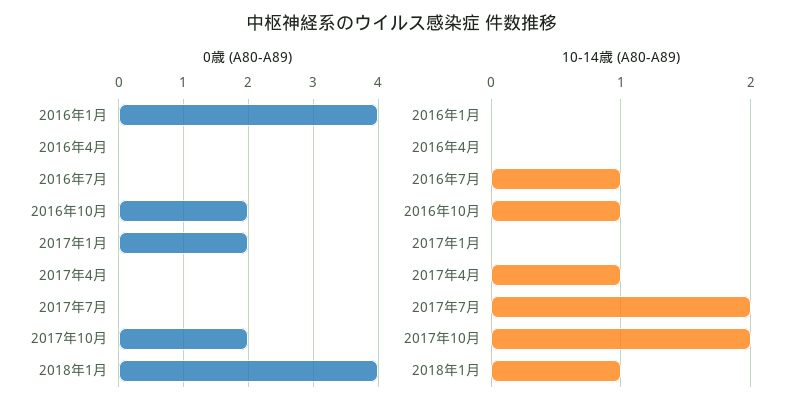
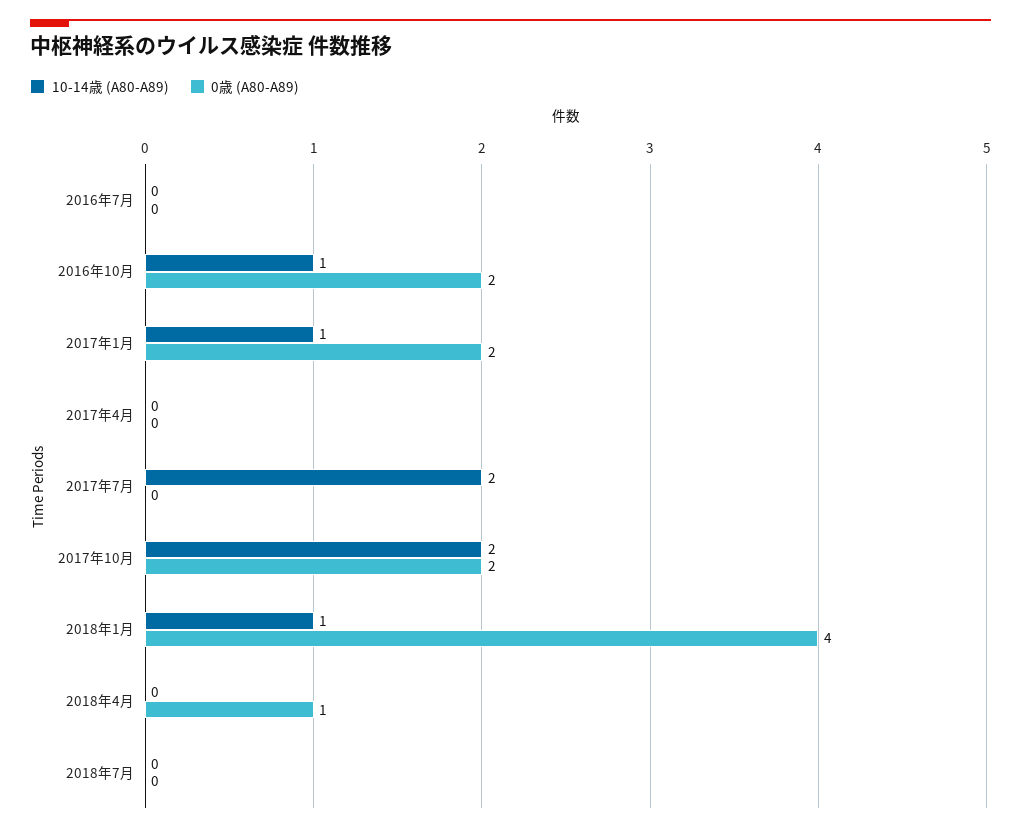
0歳 (A80-A89), 2016年1月: 4 -> none
0歳 (A80-A89), 2016年4月: 0 -> none
10-14歳 (A80-A89), 2016年1月: 0 -> none
10-14歳 (A80-A89), 2016年4月: 0 -> none
10-14歳 (A80-A89), 2016年7月: 1 -> 0
10-14歳 (A80-A89), 2017年1月: 0 -> 1
10-14歳 (A80-A89), 2017年4月: 1 -> 0
10-14歳 (A80-A89), 2018年4月: none -> 0
0歳 (A80-A89), 2018年4月: none -> 1
10-14歳 (A80-A89), 2018年7月: none -> 0
0歳 (A80-A89), 2018年7月: none -> 0

